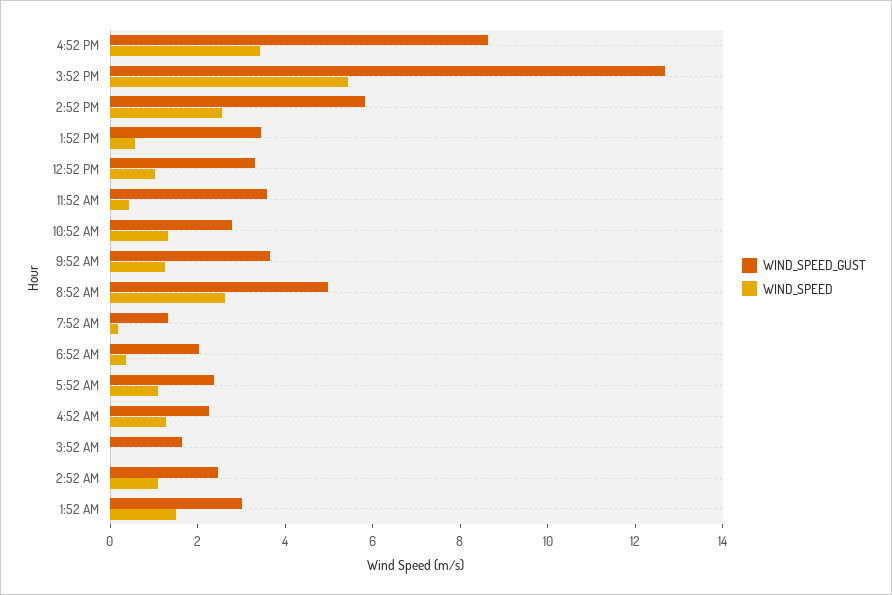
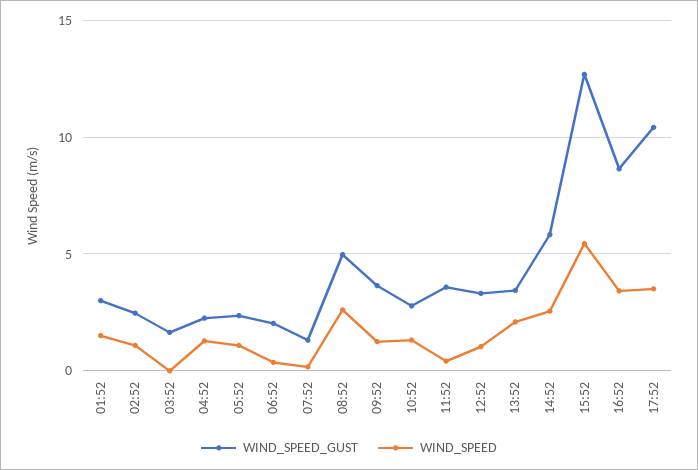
WIND_SPEED, 1:52 PM: 0.5 -> 2
WIND_SPEED_GUST, 17:52: none -> 10.5
WIND_SPEED, 17:52: none -> 3.5

